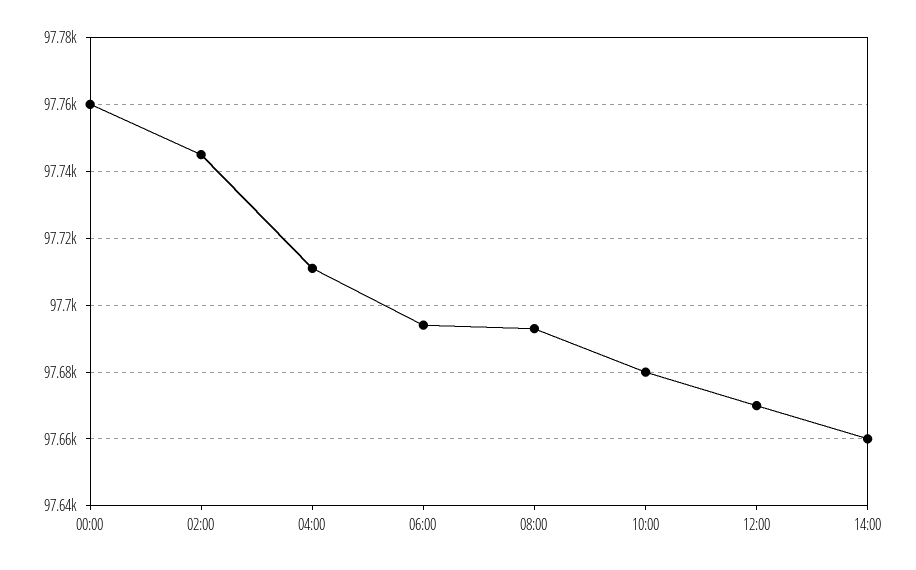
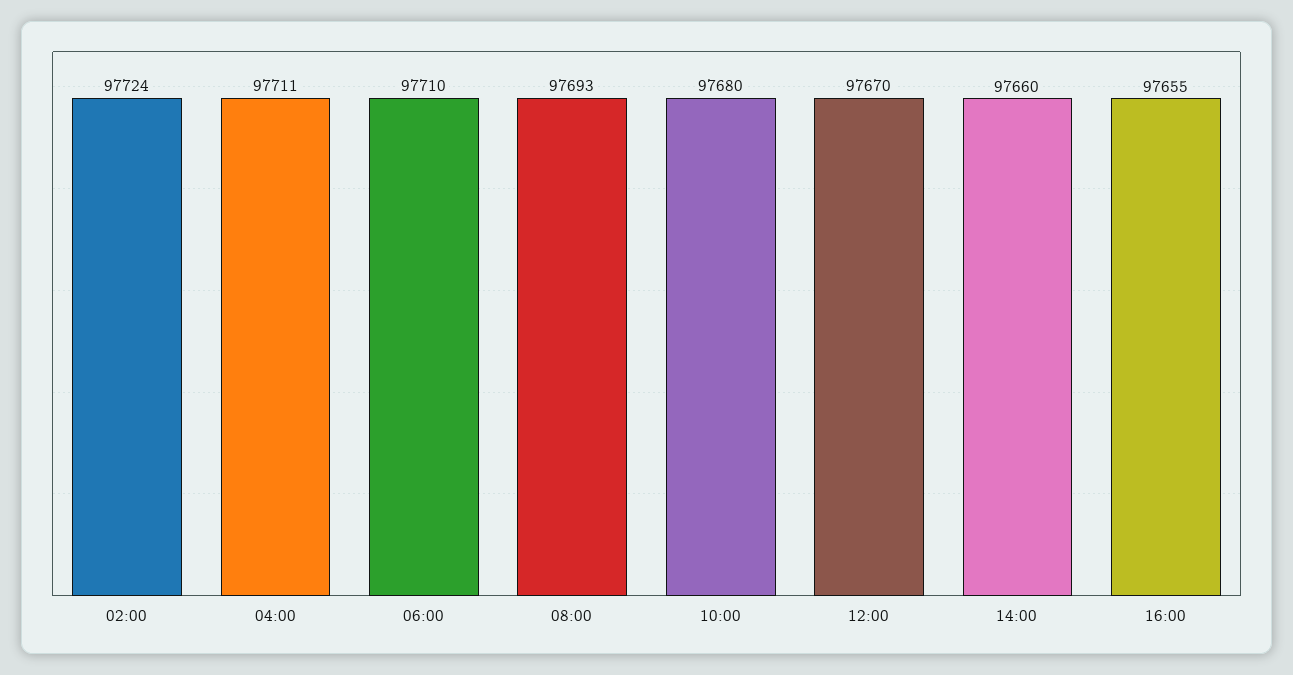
00:00: 97760 -> none
02:00: 97745 -> 97724
06:00: 97695 -> 97710
16:00: none -> 97655

